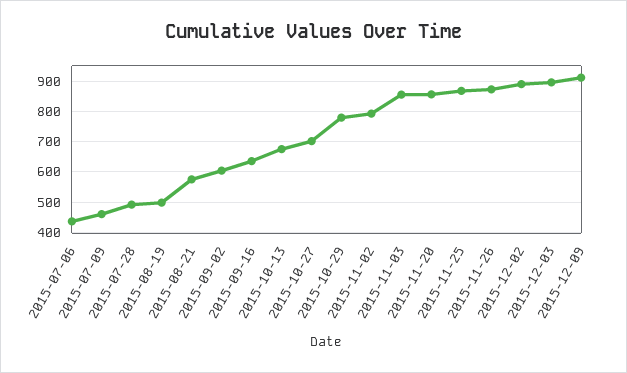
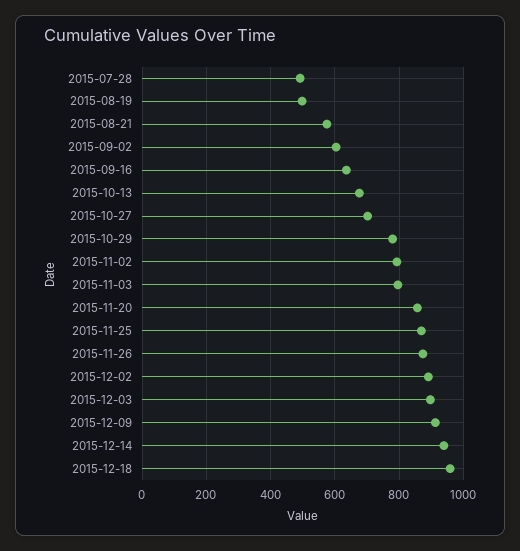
2015-07-06: 440 -> none
2015-07-09: 460 -> none
2015-11-03: 860 -> 800
2015-12-14: none -> 940
2015-12-18: none -> 960

